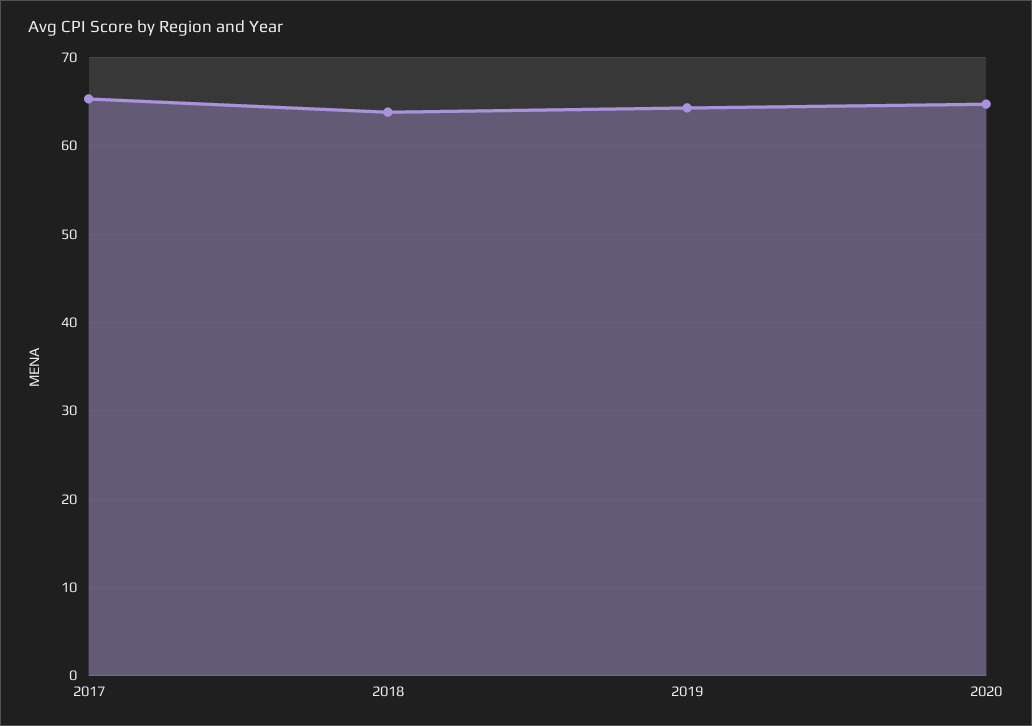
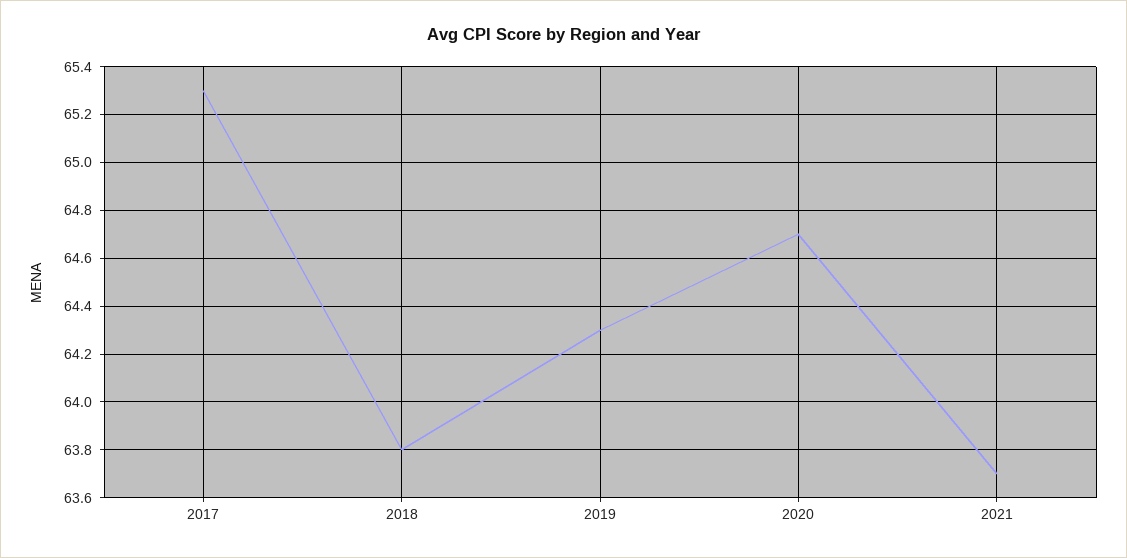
2021: none -> 63.7

